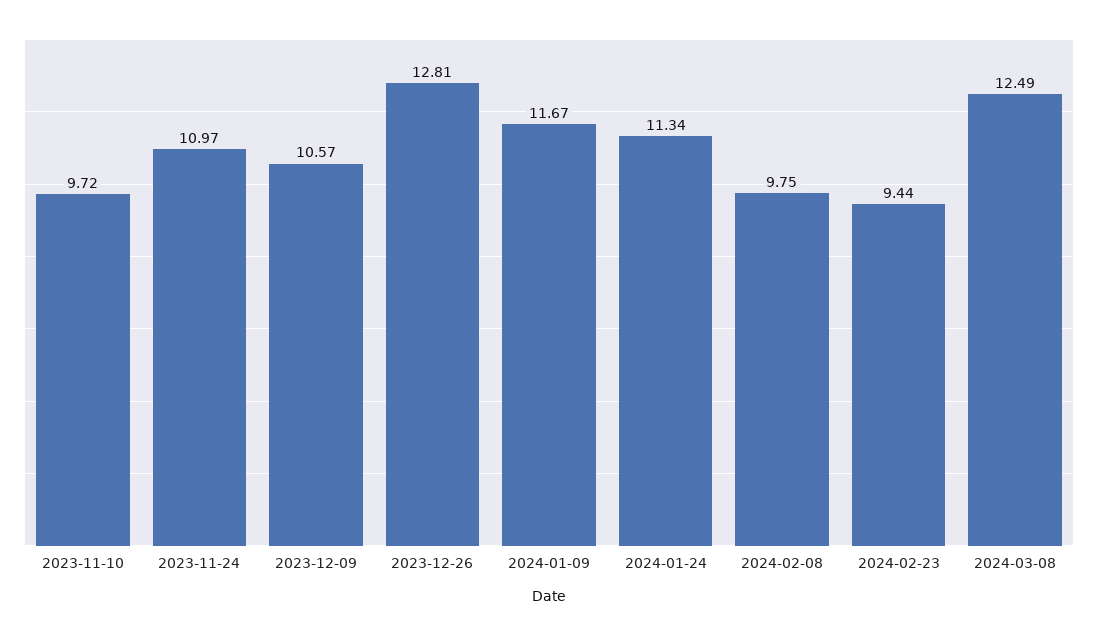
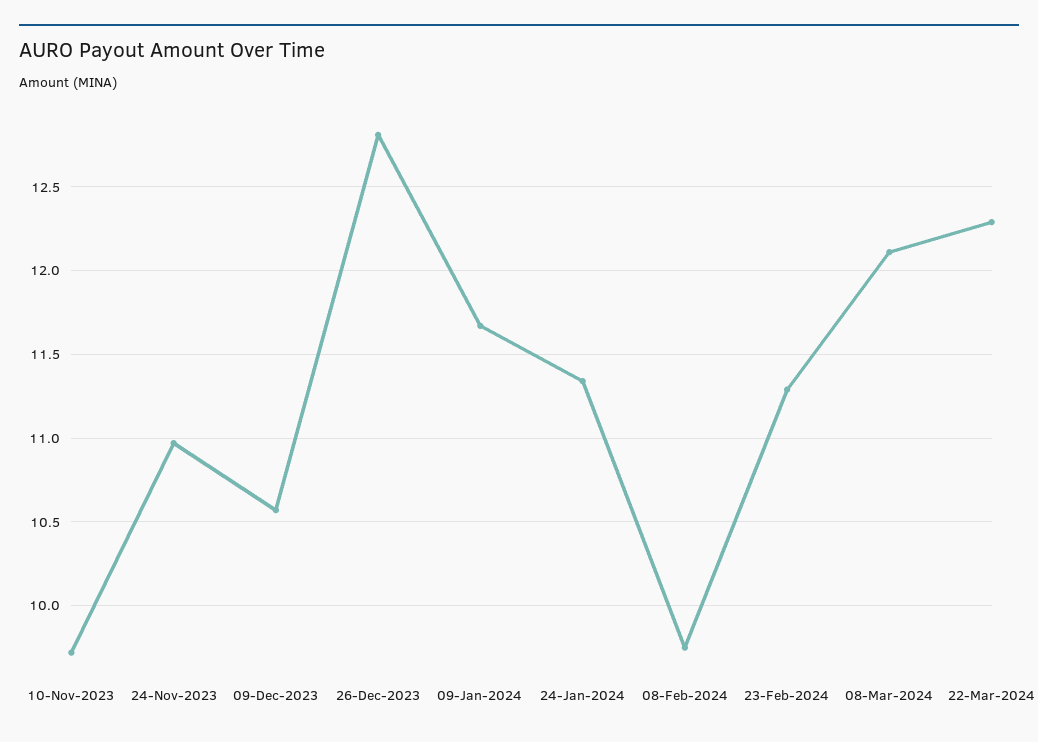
2024-02-23: 9.44 -> 11.3
2024-03-08: 12.49 -> 12.1
22-Mar-2024: none -> 12.3

